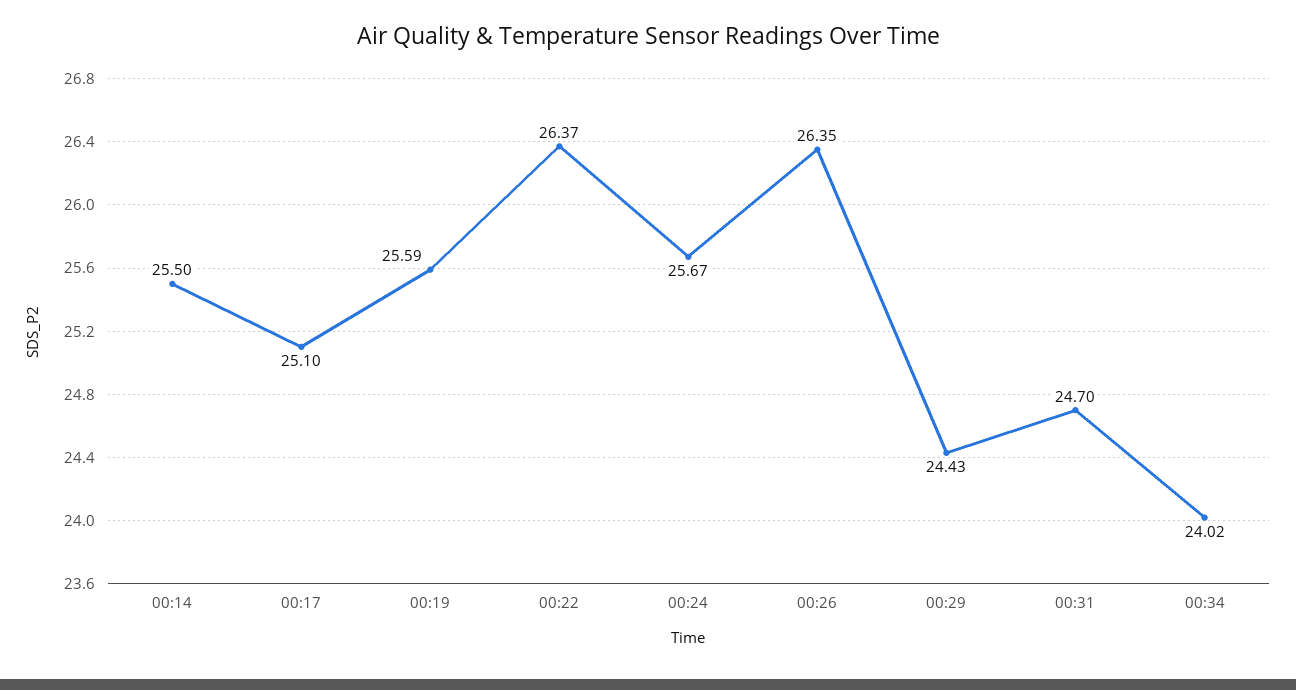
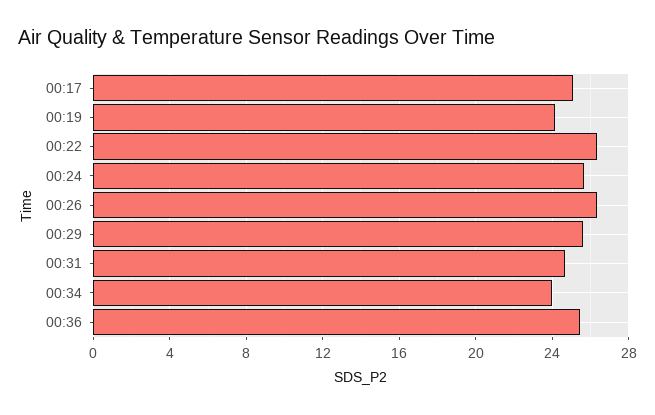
00:14: 25.5 -> none
00:19: 25.59 -> 24
00:29: 24.43 -> 25.5
00:36: none -> 25.5

